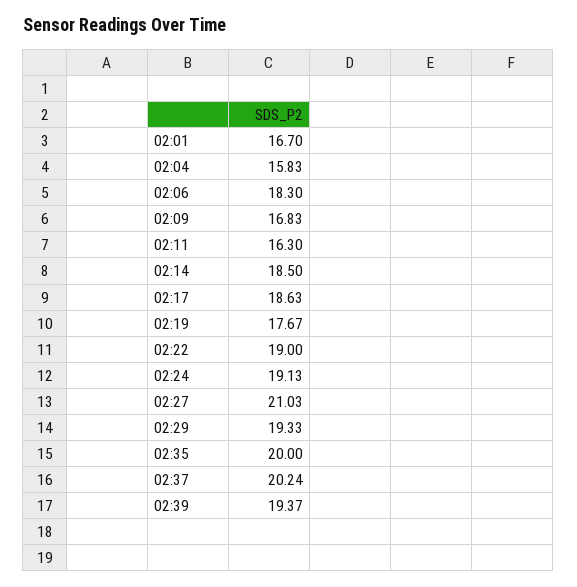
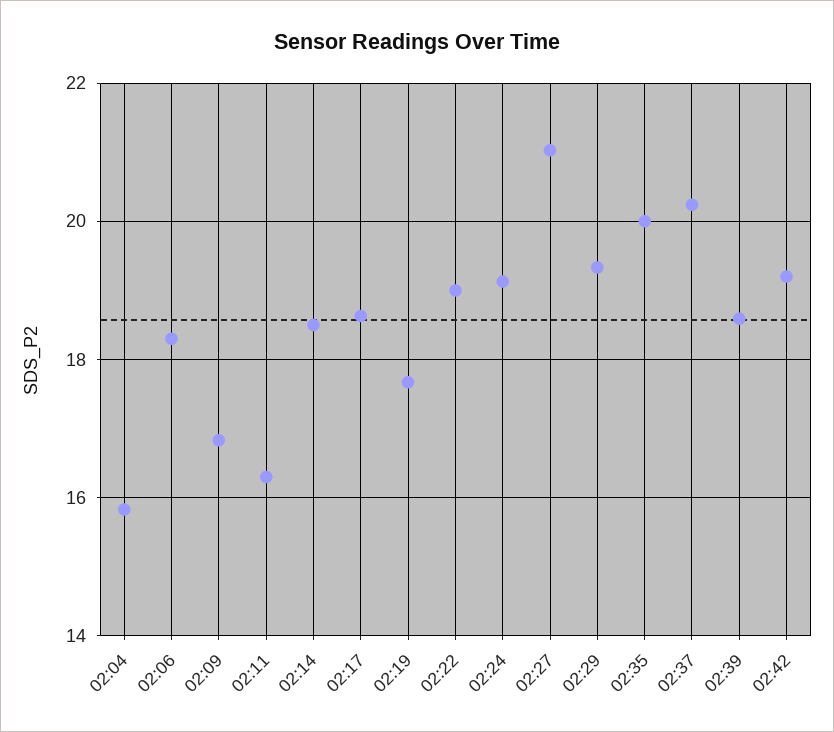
02:01: 16.7 -> none
02:39: 19.37 -> 18.6
02:42: none -> 19.2

